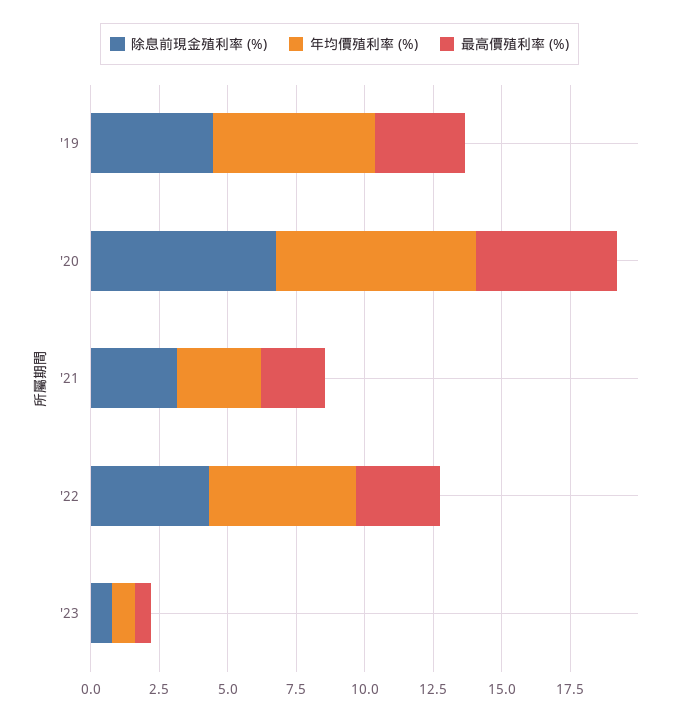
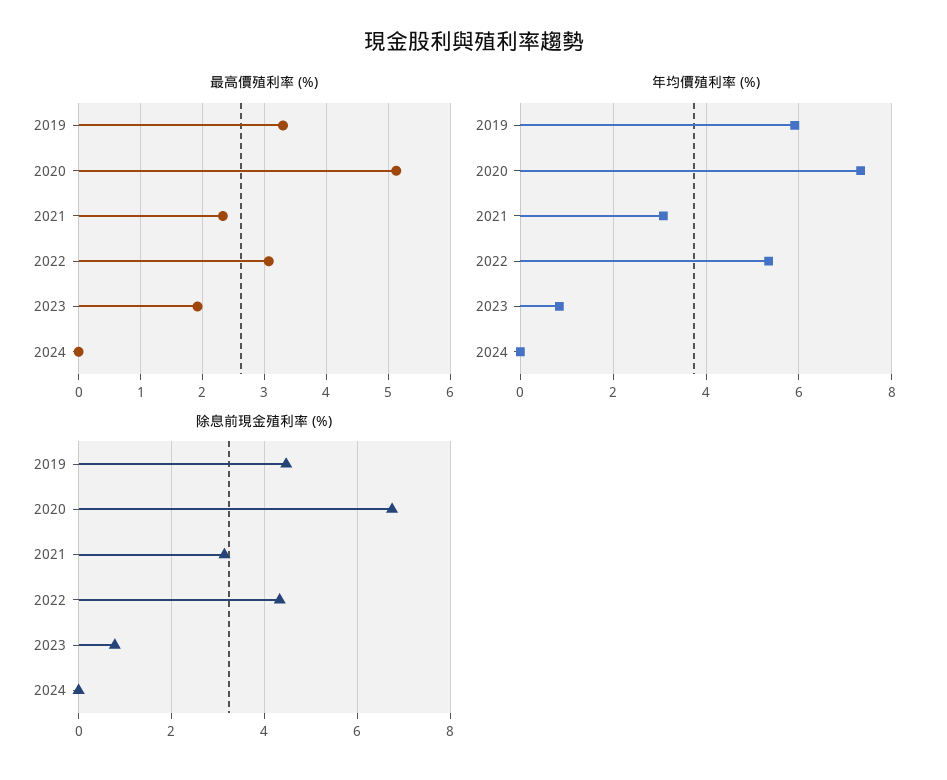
最高價殖利率 (%), '23: 0.5 -> 1.9
最高價殖利率 (%), 2024: none -> 0
年均價殖利率 (%), 2024: none -> 0
除息前現金殖利率 (%), 2024: none -> 0

